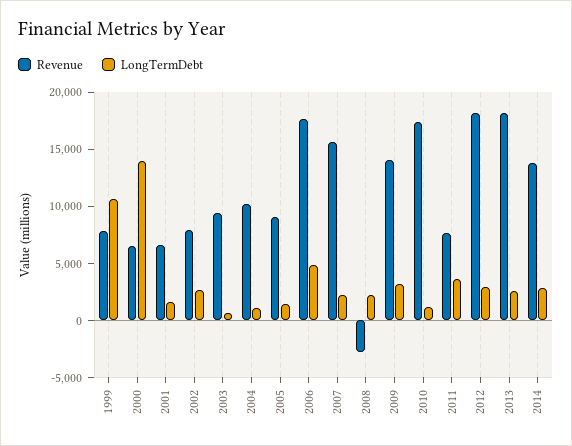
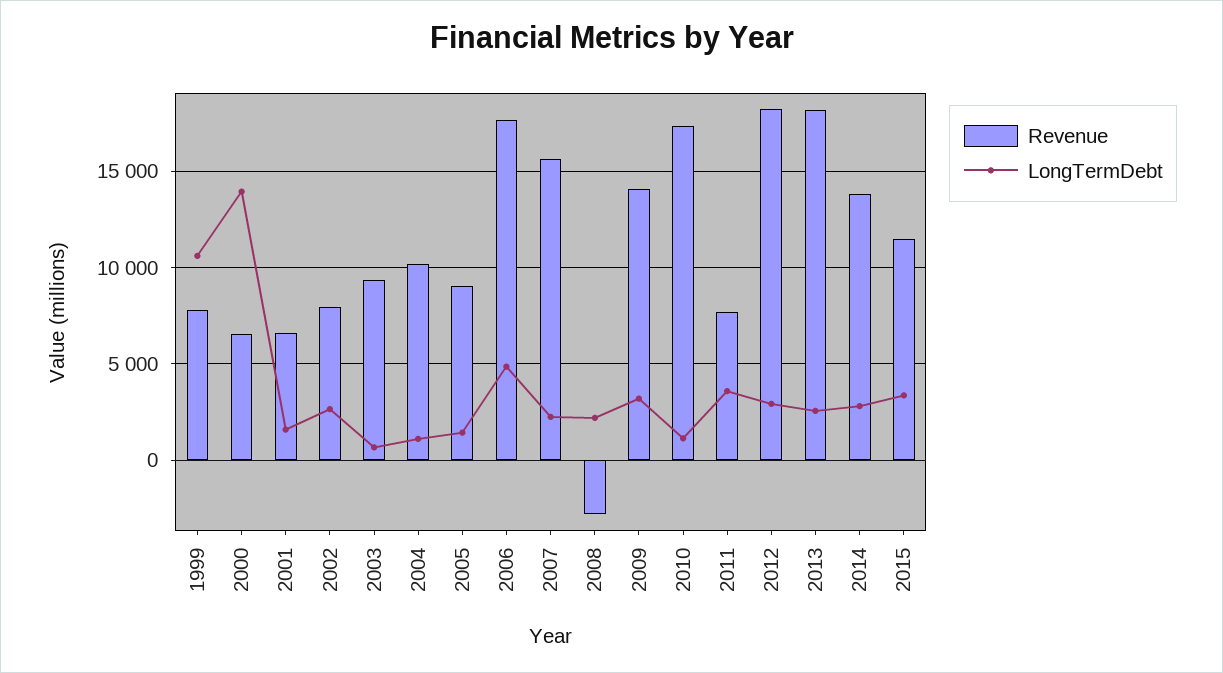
Revenue, 2015: none -> 11500
LongTermDebt, 2015: none -> 3500

